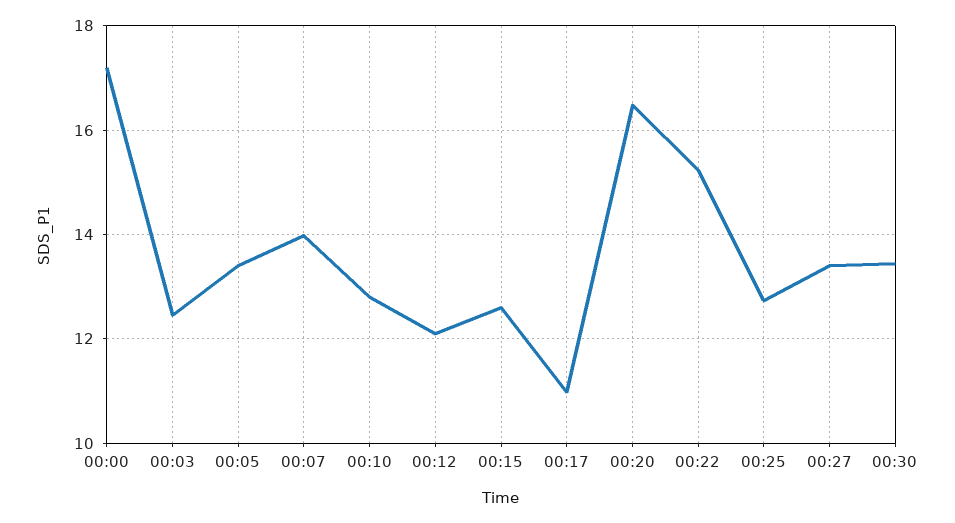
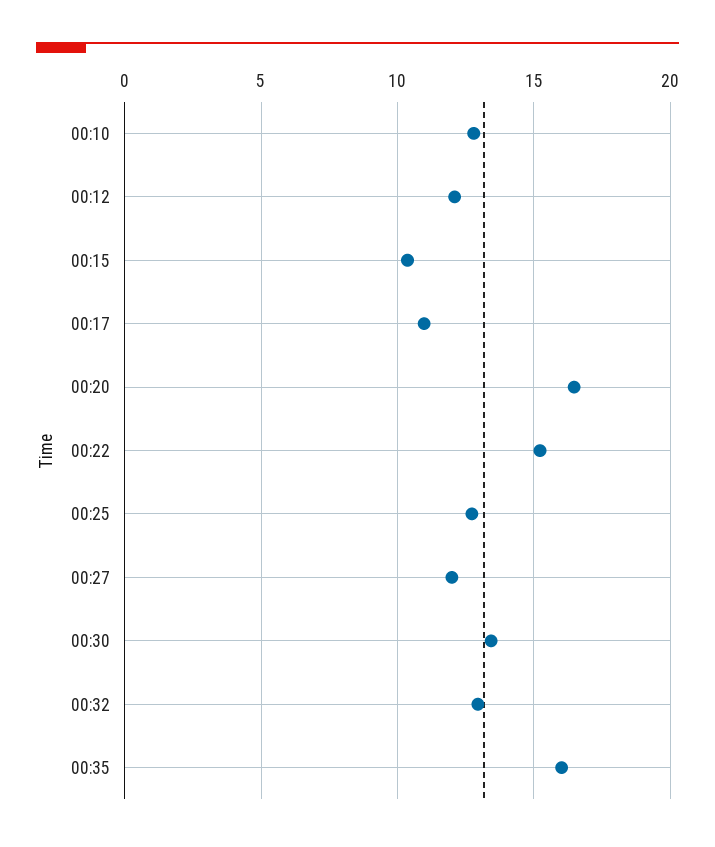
00:00: 17.2 -> none
00:03: 12.4 -> none
00:05: 13.4 -> none
00:07: 14 -> none
00:15: 12.6 -> 10.5
00:27: 13.4 -> 12
00:32: none -> 13
00:35: none -> 16

